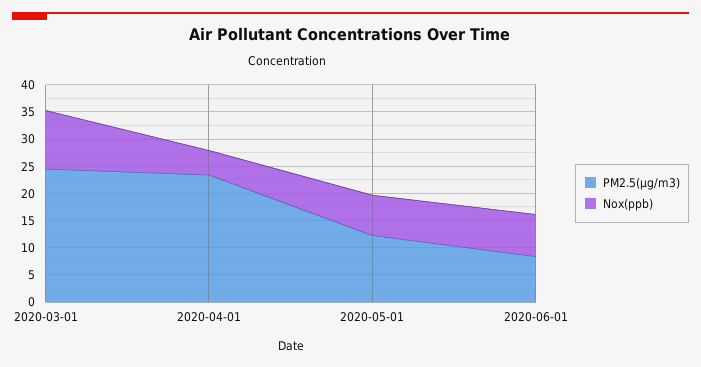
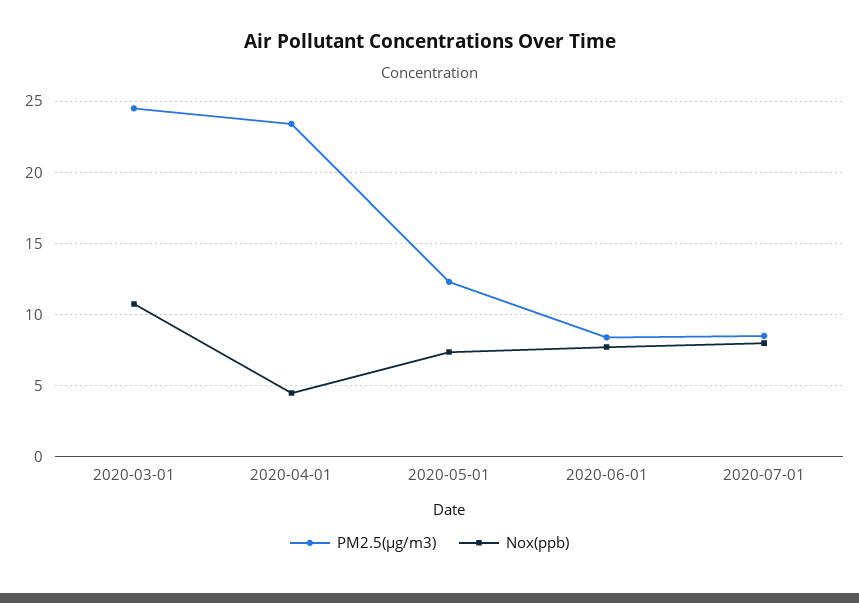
PM2.5(μg/m3), 2020-07-01: none -> 8.5
Nox(ppb), 2020-07-01: none -> 8

